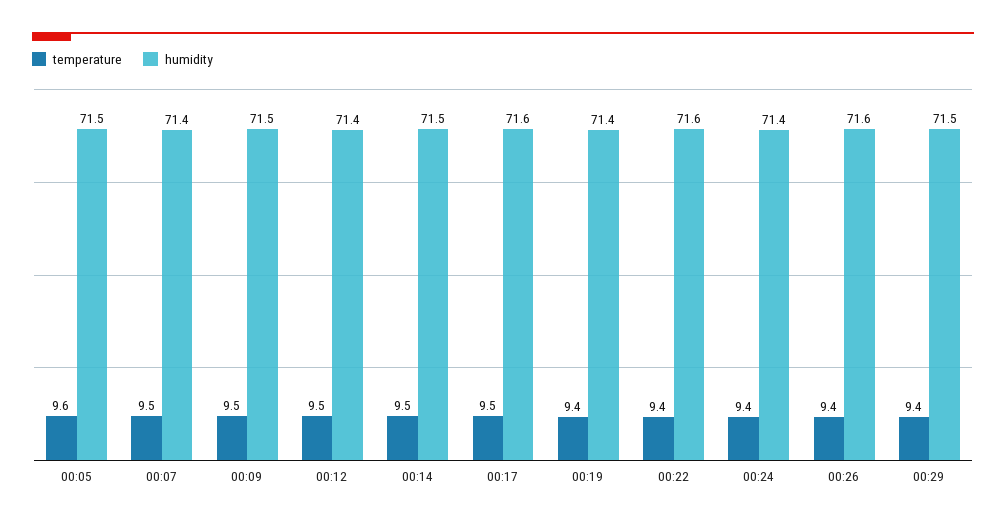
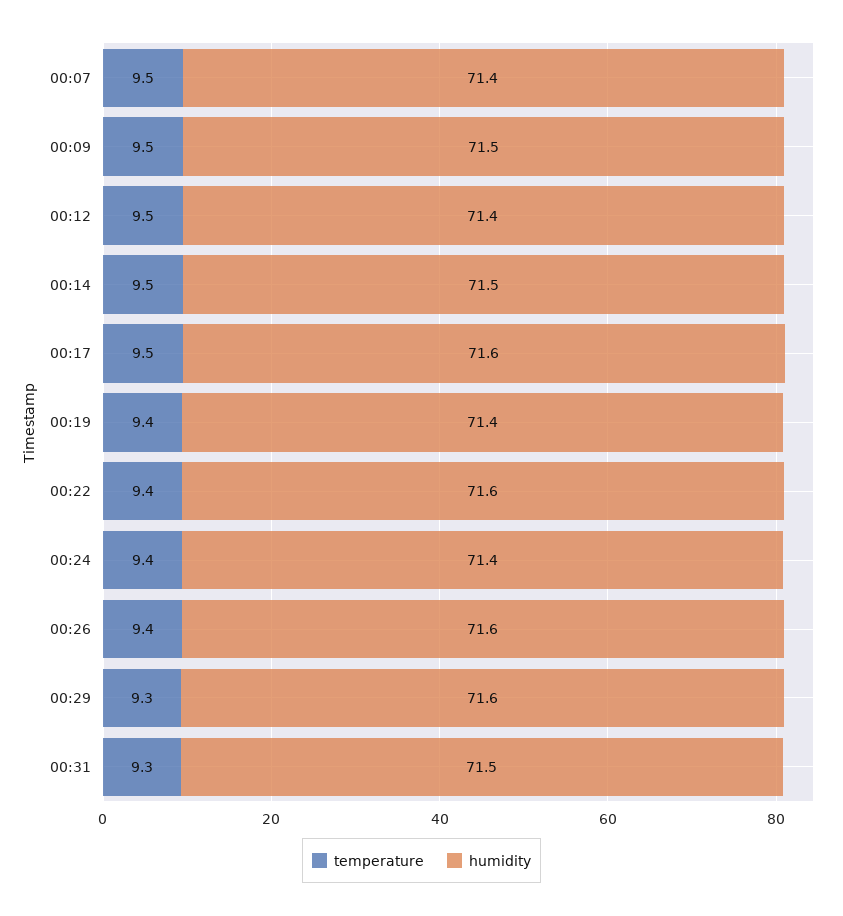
temperature, 00:05: 9.6 -> none
humidity, 00:05: 71.5 -> none
temperature, 00:29: 9.4 -> 9.3
humidity, 00:29: 71.5 -> 71.6
temperature, 00:31: none -> 9.3
humidity, 00:31: none -> 71.5

